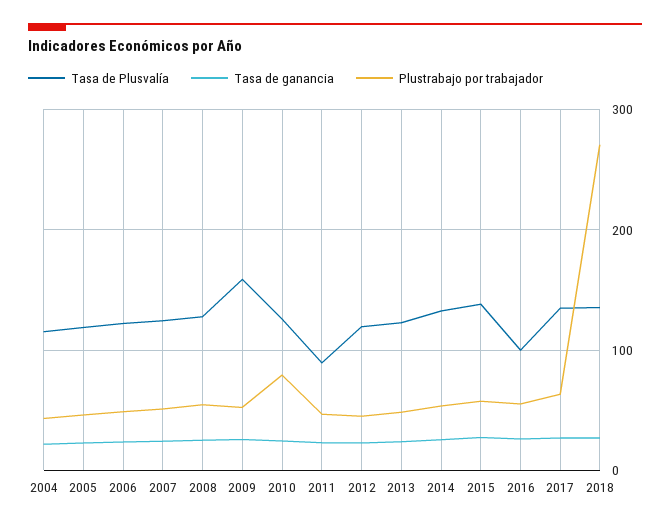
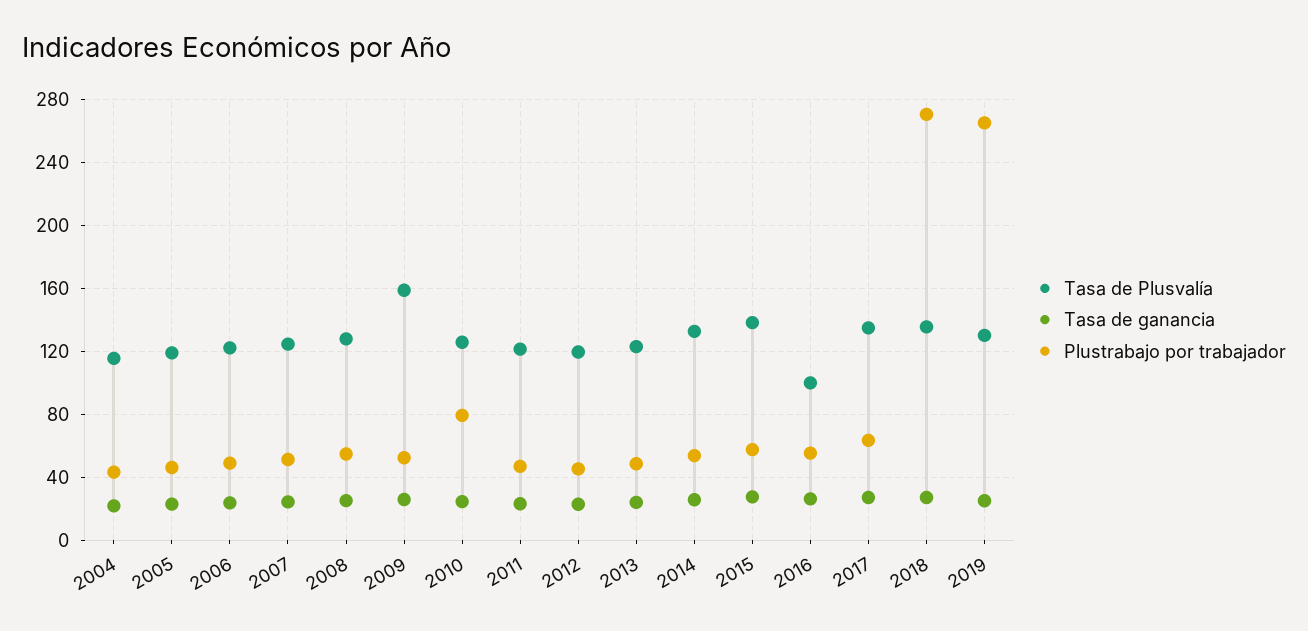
Tasa de Plusvalía, 2011: 90 -> 120
Tasa de Plusvalía, 2019: none -> 130
Tasa de ganancia, 2019: none -> 25
Plustrabajo por trabajador, 2019: none -> 265

